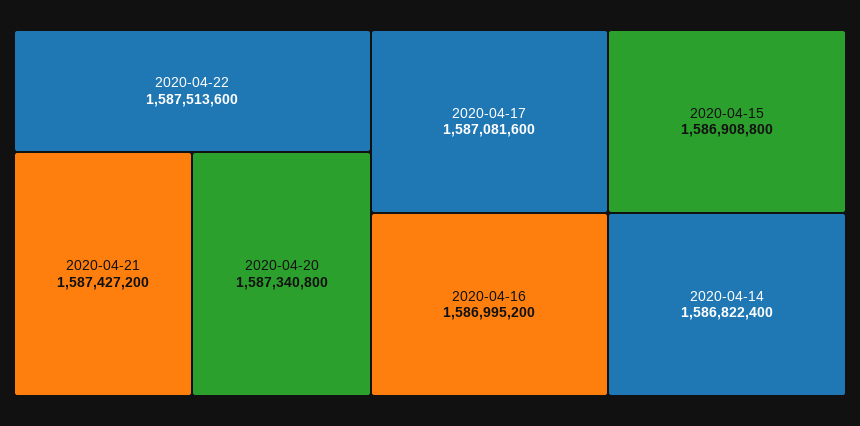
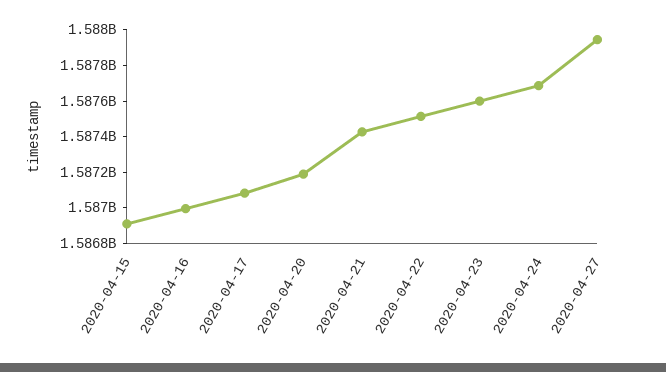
2020-04-20: 1587340800 -> 1587200000
2020-04-14: 1586822400 -> none
2020-04-23: none -> 1587600000
2020-04-24: none -> 1587700000
2020-04-27: none -> 1587950000

